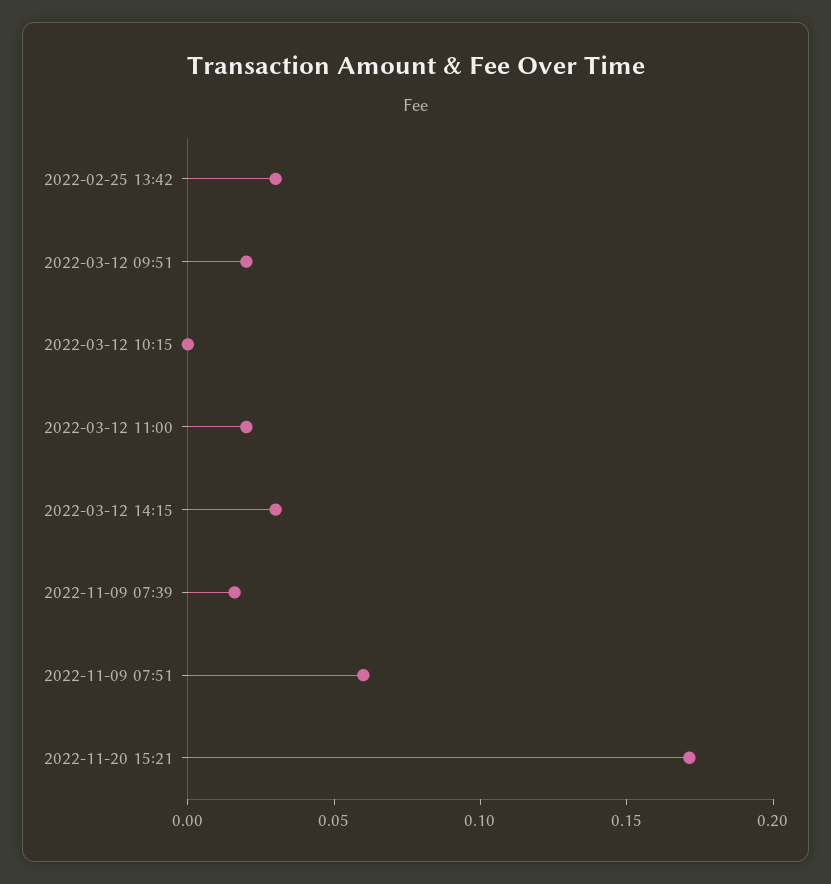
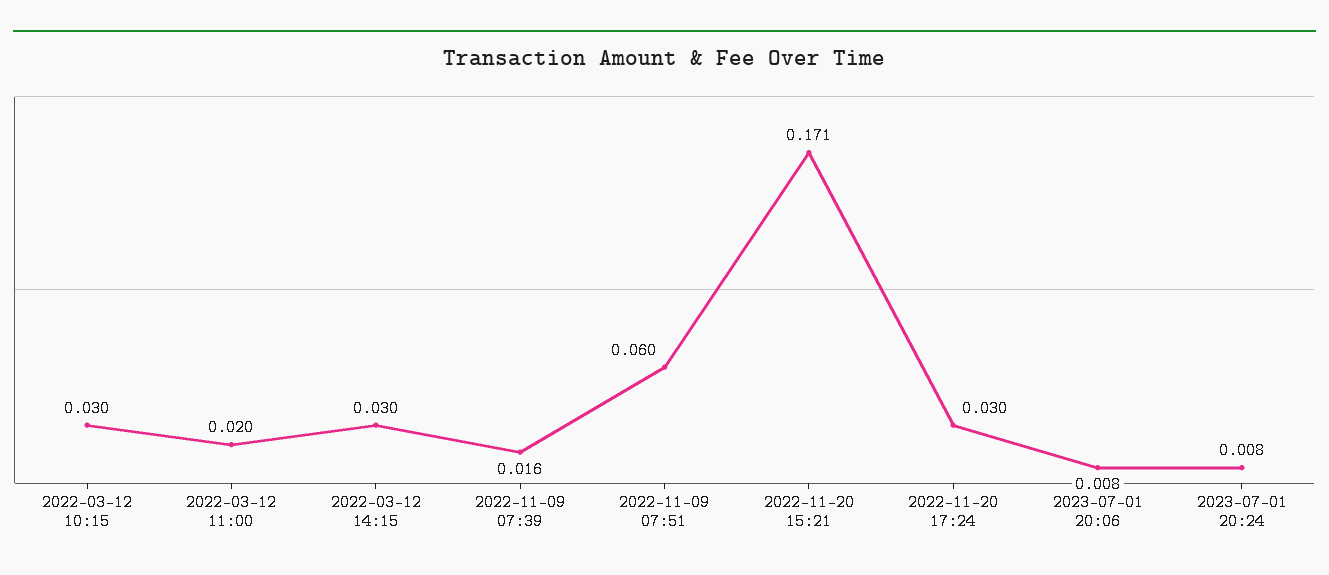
2022-02-25 13:42: 0.03 -> none
2022-03-12 09:51: 0.02 -> none
2022-03-12 10:15: 0 -> 0.03
2022-11-20 17:24: none -> 0.03
2023-07-01 20:06: none -> 0.008
2023-07-01 20:24: none -> 0.008

